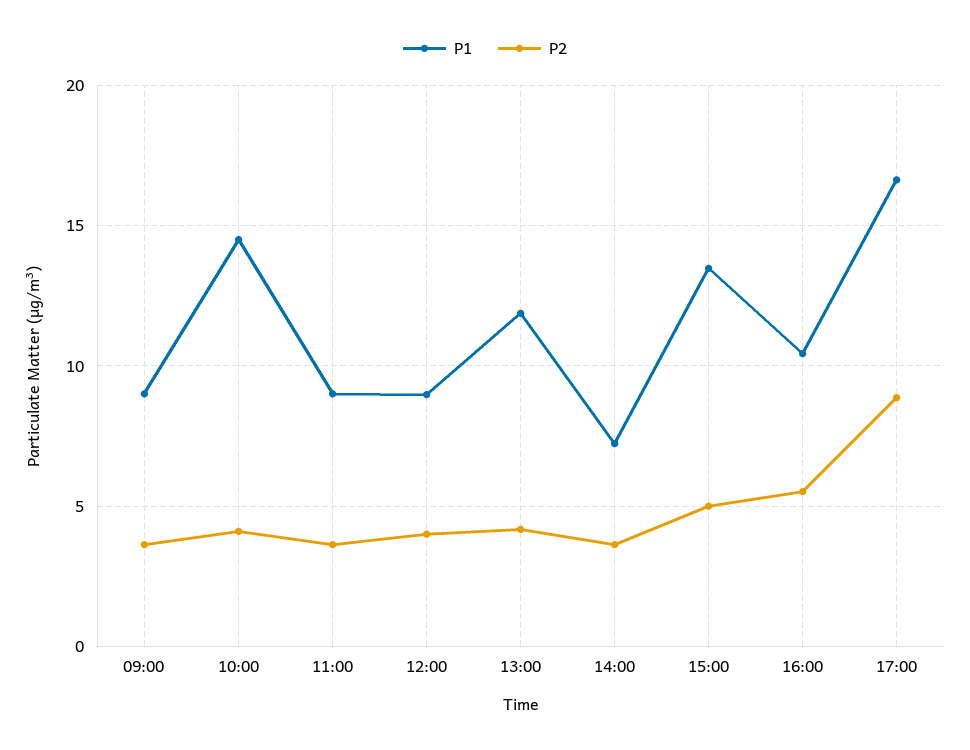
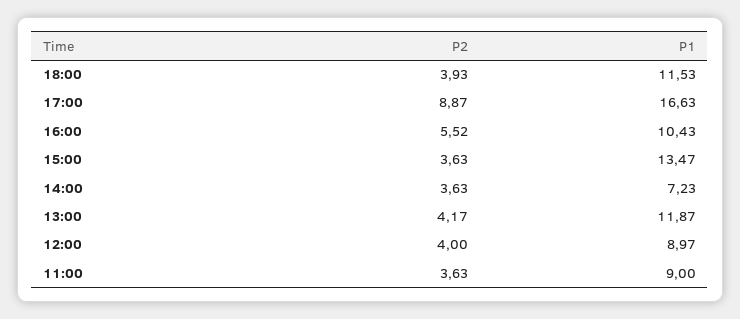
P1, 09:00: 9 -> none
P2, 09:00: 3.5 -> none
P1, 10:00: 14.5 -> none
P2, 10:00: 4 -> none
P2, 15:00: 5 -> 3.63
P2, 18:00: none -> 3.93
P1, 18:00: none -> 11.53

